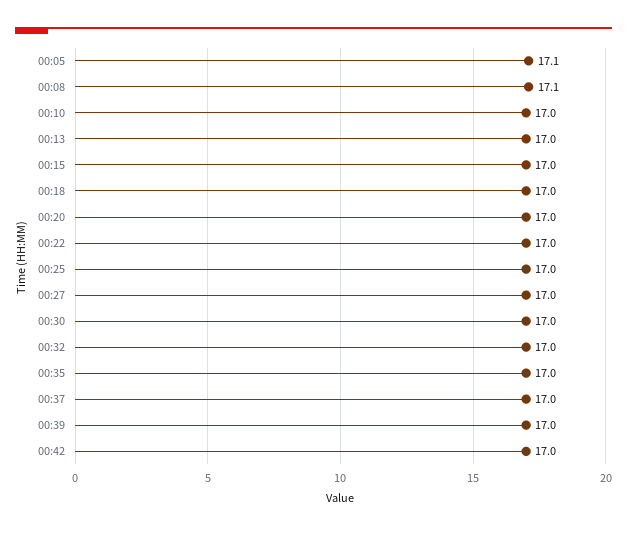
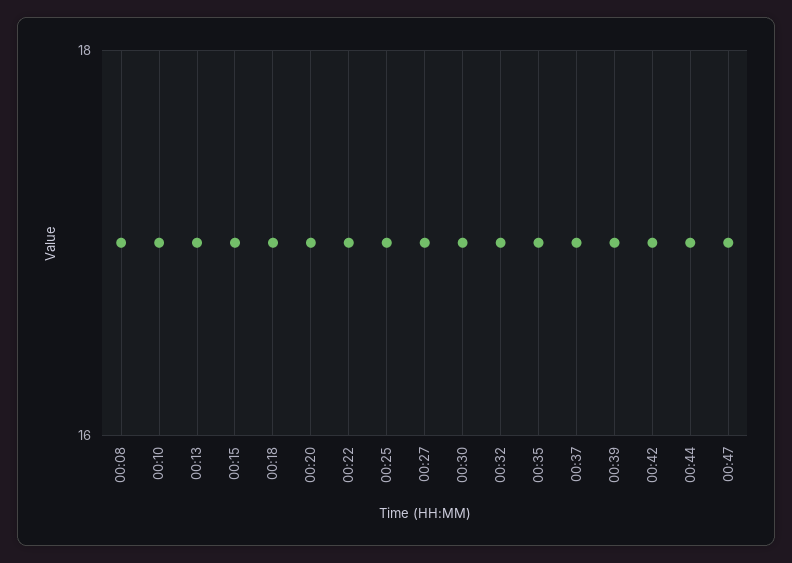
00:05: 17.1 -> none
00:08: 17.1 -> 17
00:44: none -> 17
00:47: none -> 17

